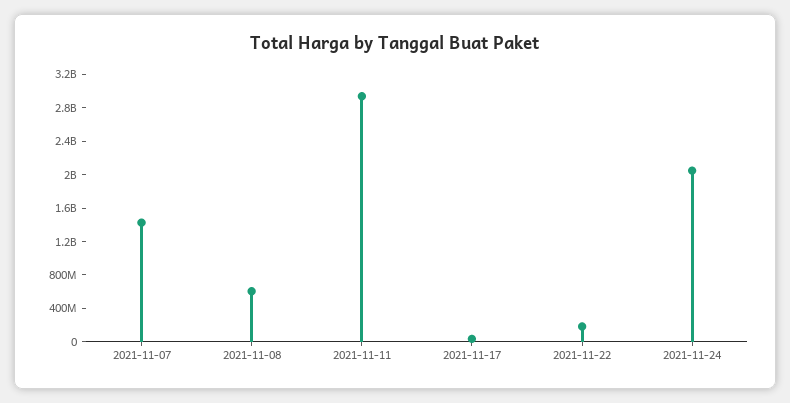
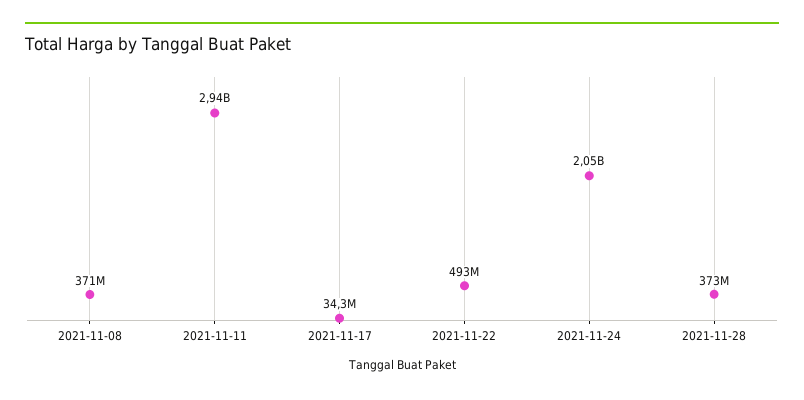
2021-11-07: 1400000000 -> none
2021-11-08: 600000000 -> 371000000
2021-11-22: 200000000 -> 493000000
2021-11-28: none -> 373000000

